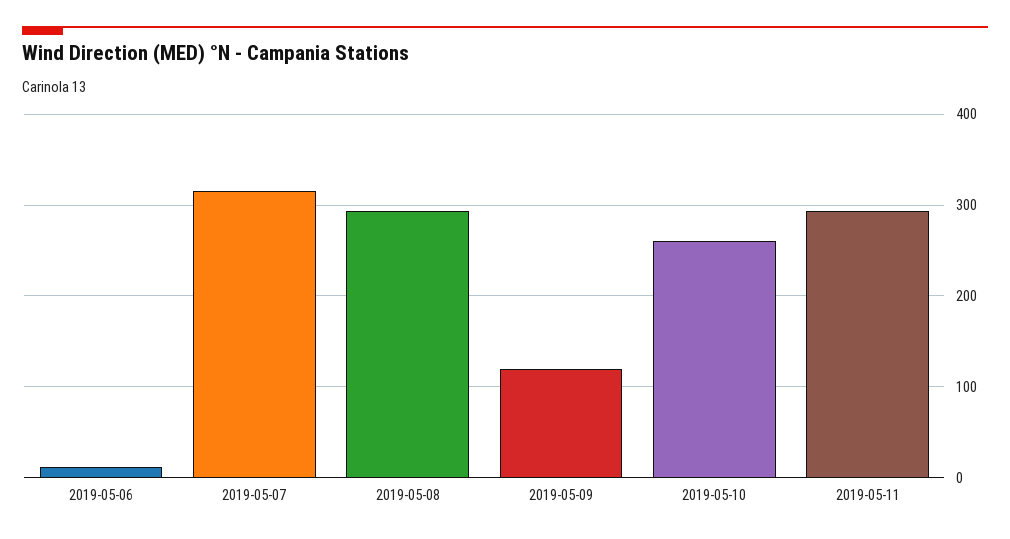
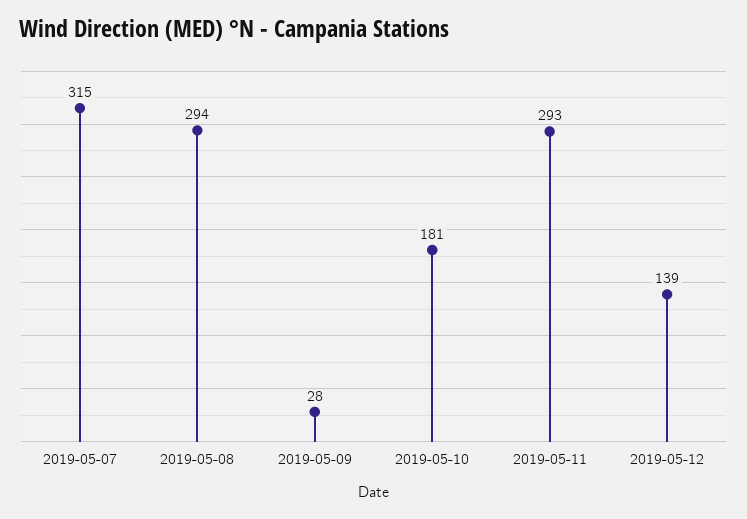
2019-05-06: 10 -> none
2019-05-09: 120 -> 28
2019-05-10: 260 -> 181
2019-05-12: none -> 139

